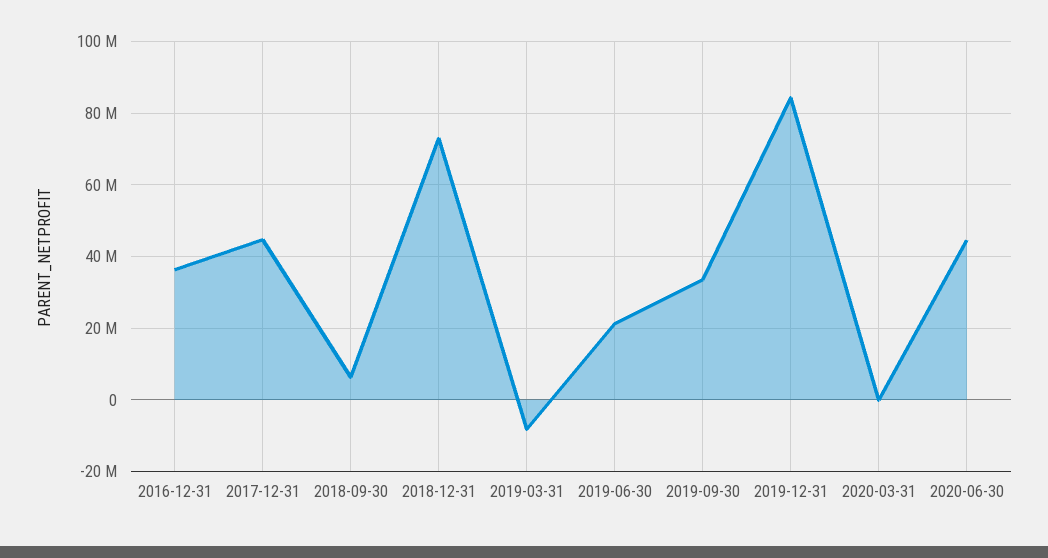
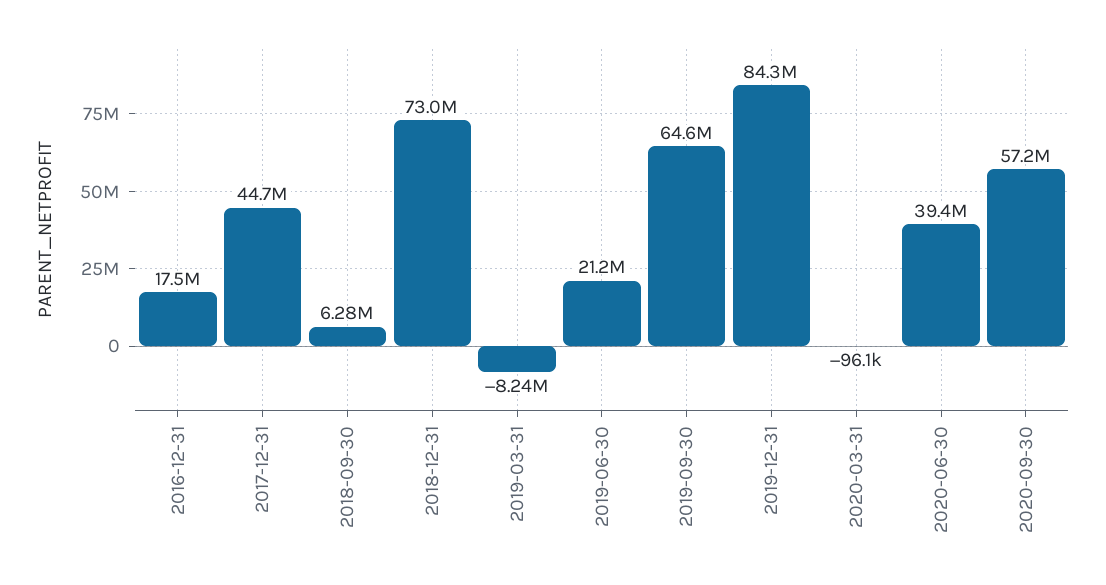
2016-12-31: 36000000 -> 17500000
2019-09-30: 34000000 -> 64600000
2020-06-30: 44000000 -> 39400000
2020-09-30: none -> 57200000

